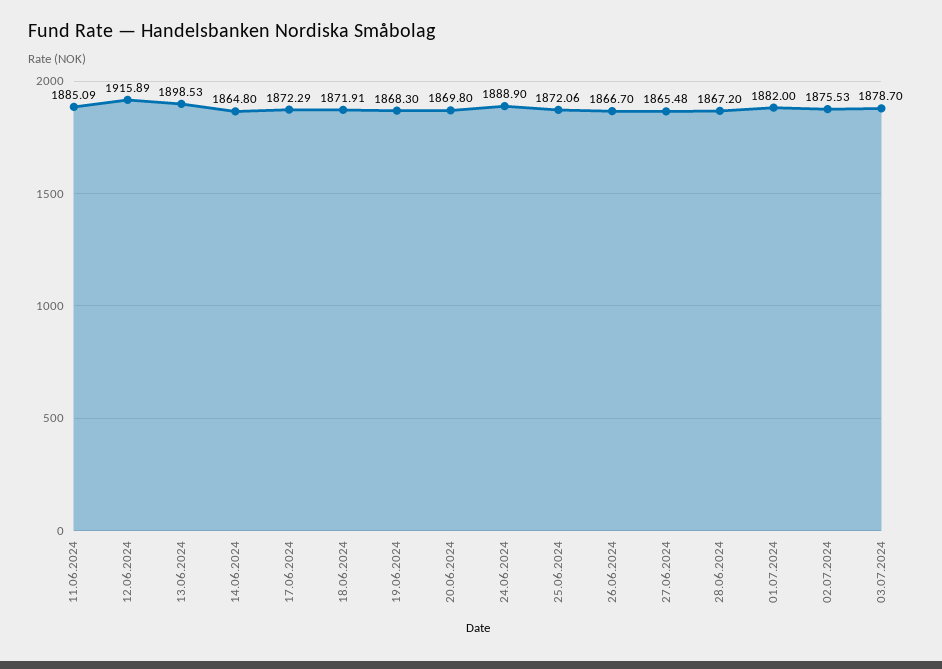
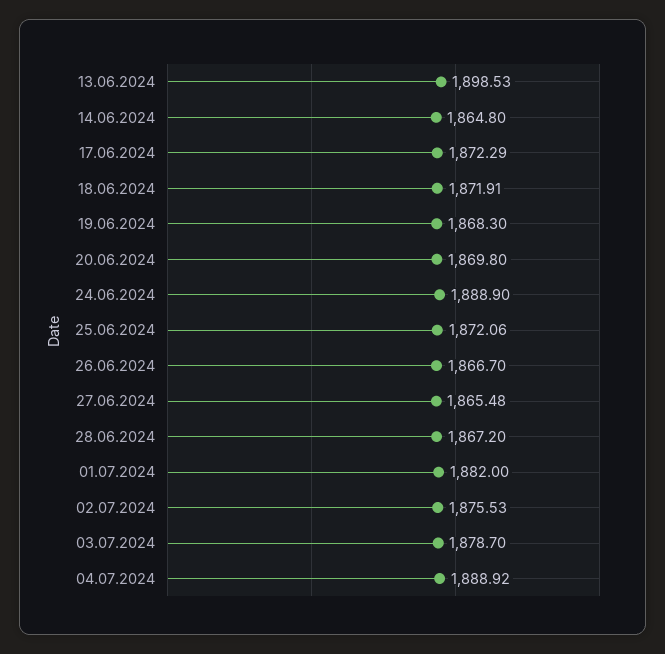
11.06.2024: 1885.09 -> none
12.06.2024: 1915.89 -> none
04.07.2024: none -> 1888.92

